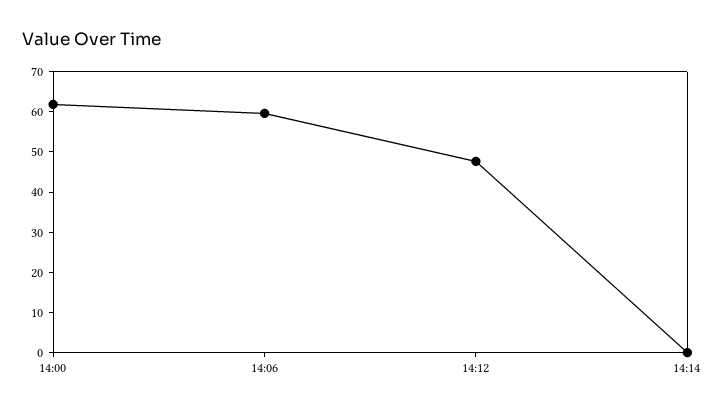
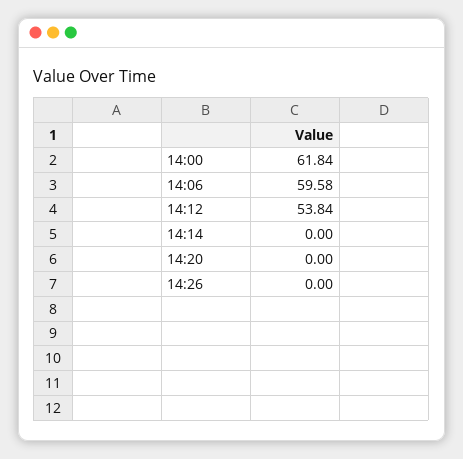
14:12: 48 -> 53.84
14:20: none -> 0
14:26: none -> 0

